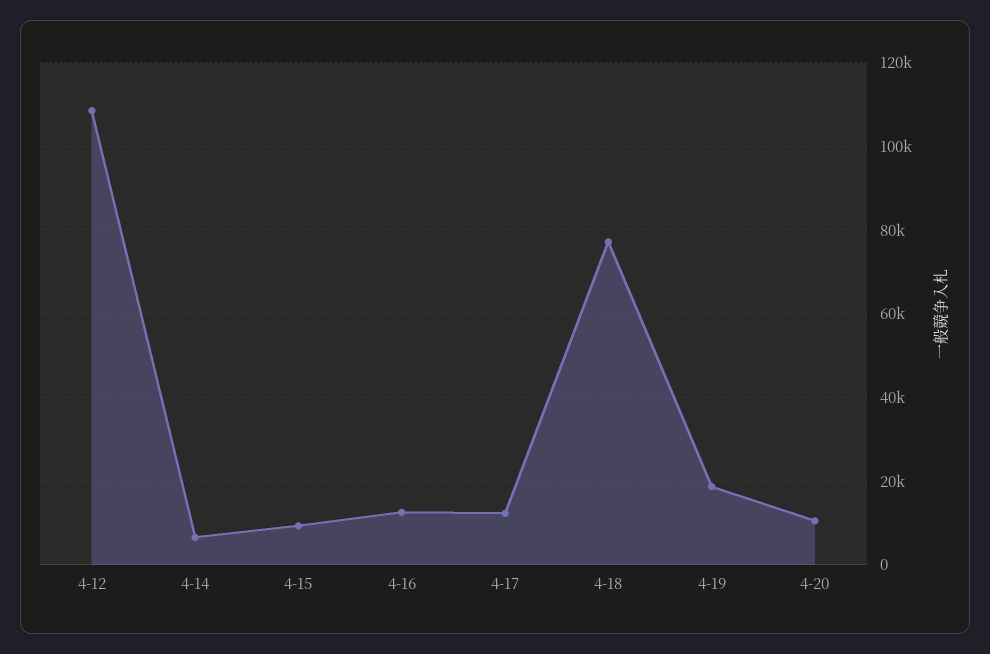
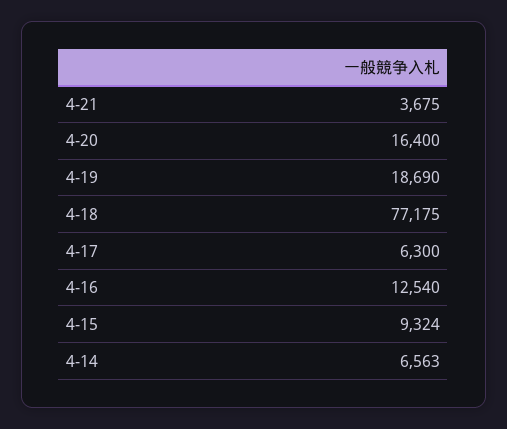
4-12: 108000 -> none
4-17: 12000 -> 6300
4-20: 10000 -> 16400
4-21: none -> 3675

